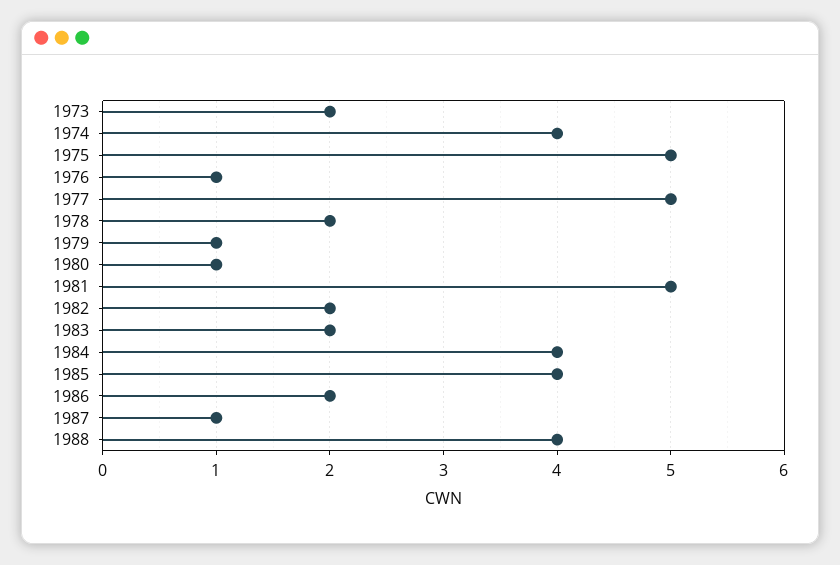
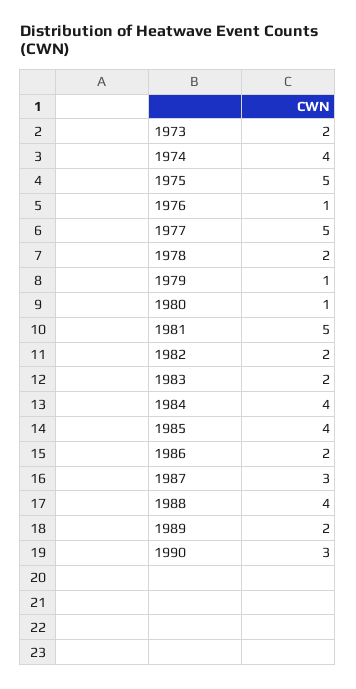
1987: 1 -> 3
1989: none -> 2
1990: none -> 3

